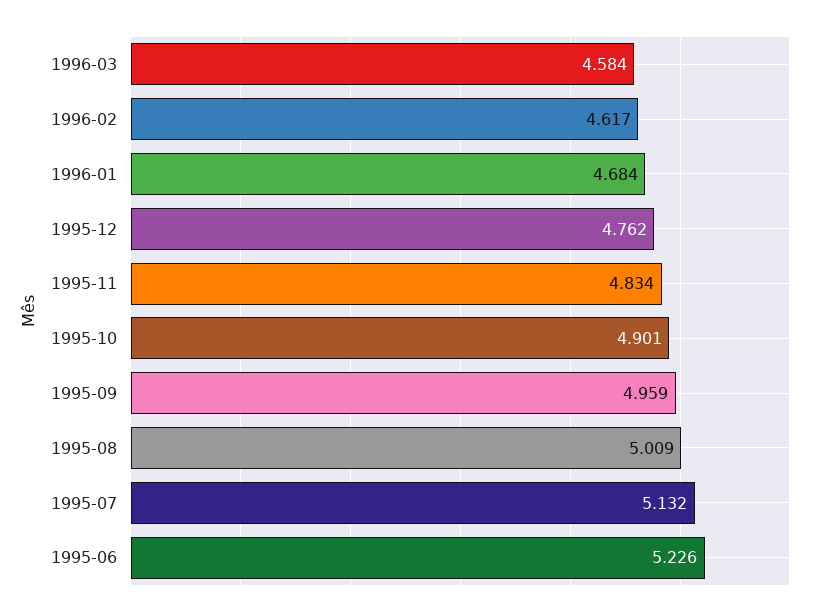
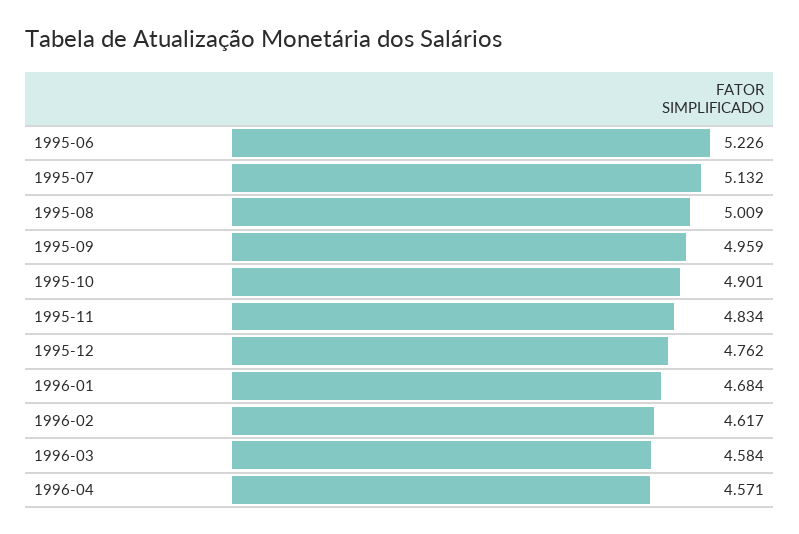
1996-04: none -> 4.571

